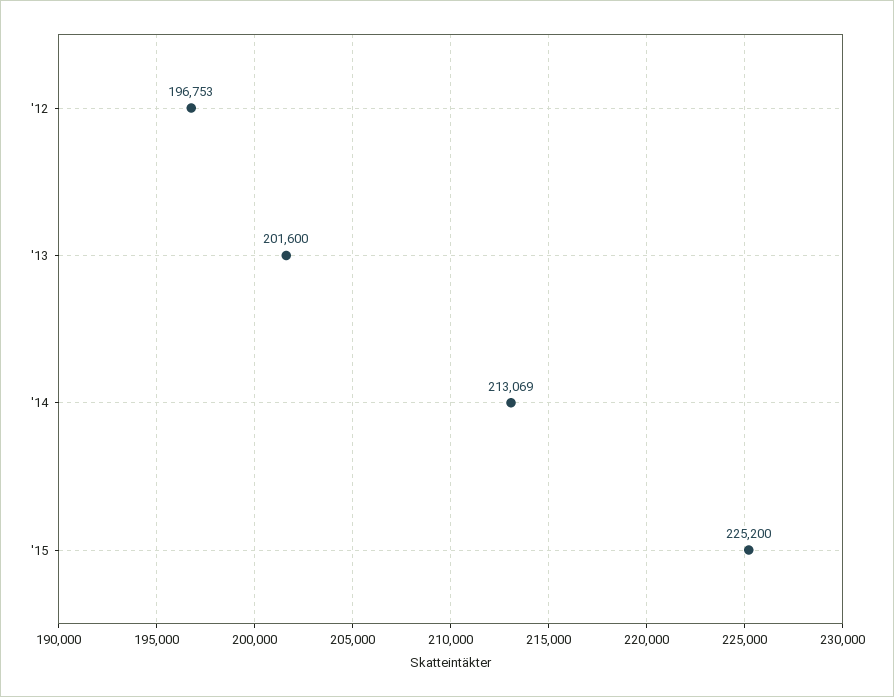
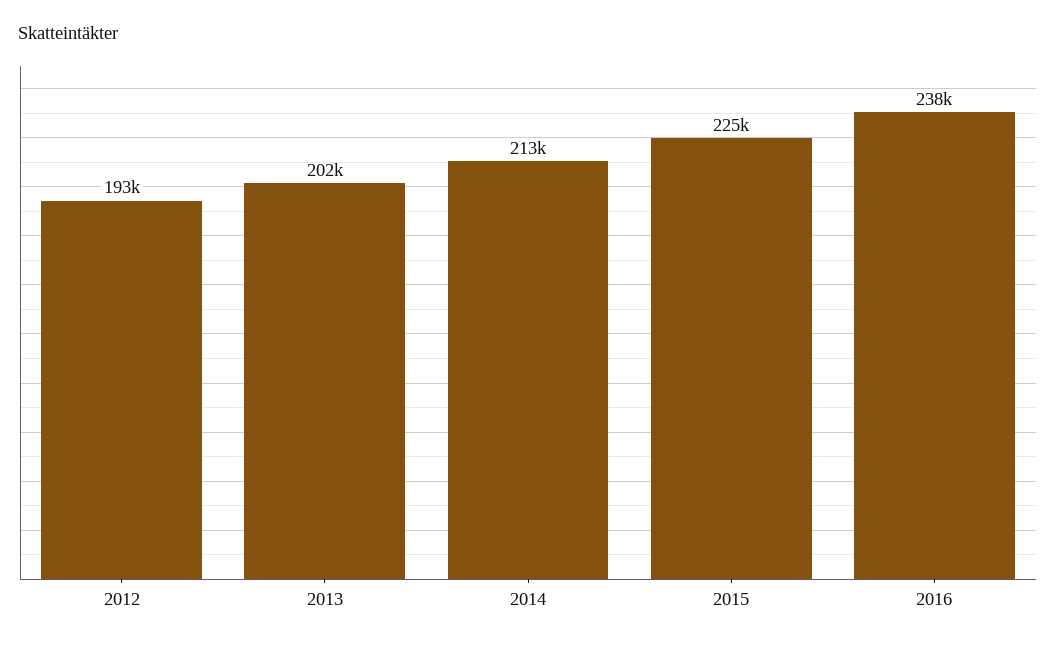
'12: 196753 -> 193000
2016: none -> 238000

